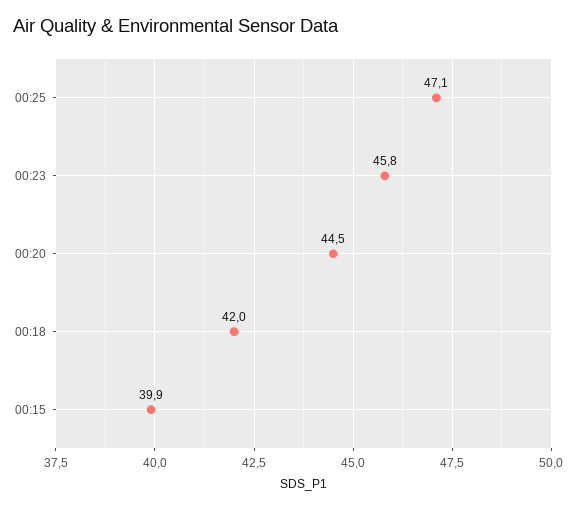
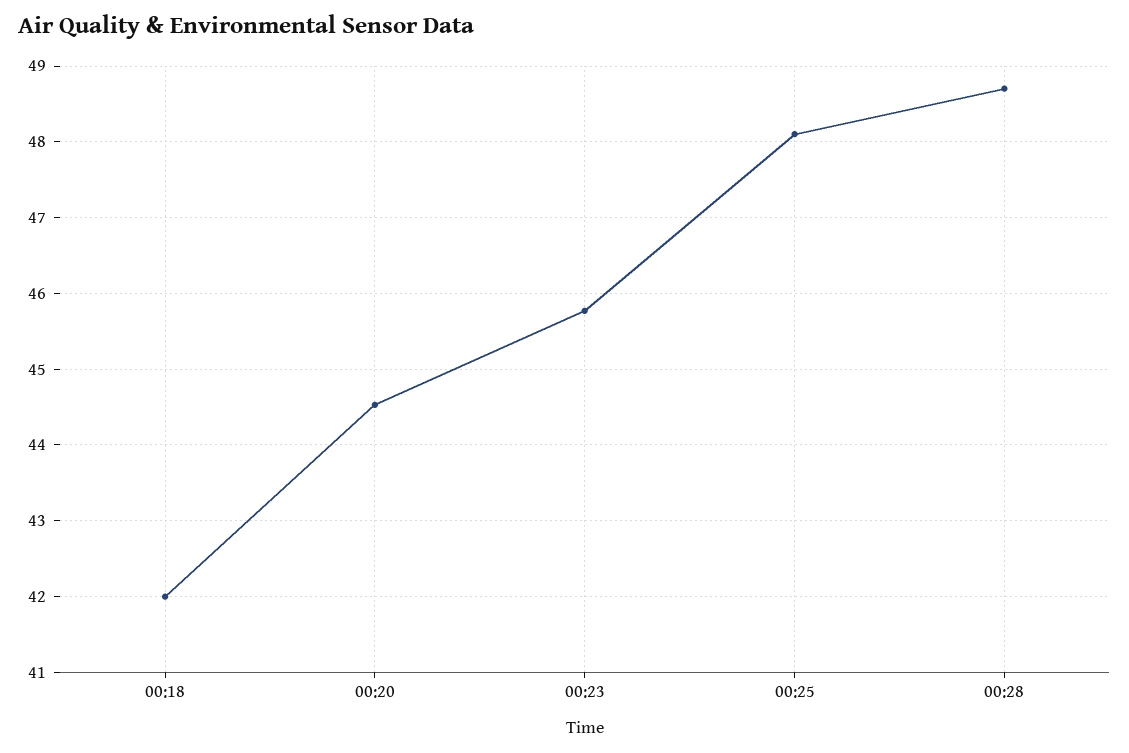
00:25: 47.1 -> 48.1
00:15: 39.9 -> none
00:28: none -> 48.7

